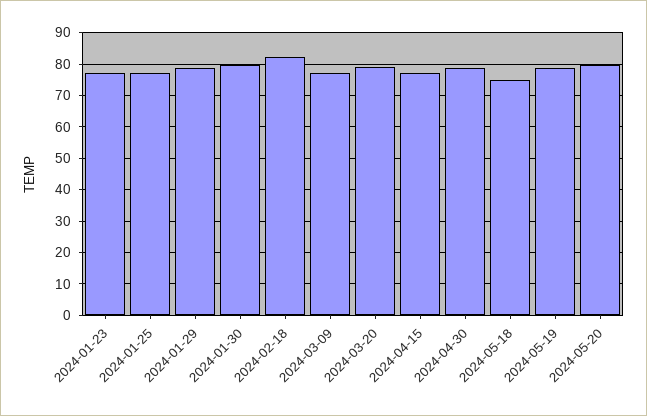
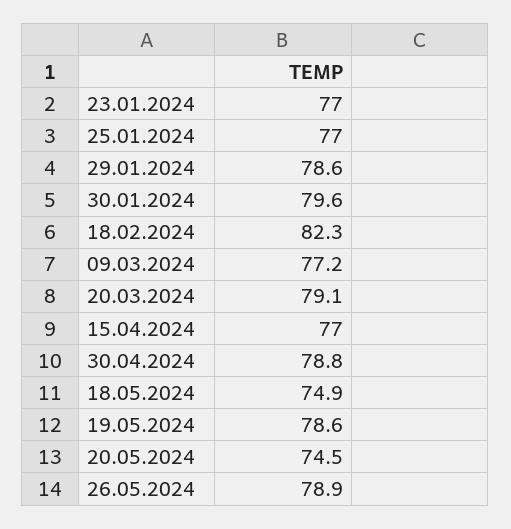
2024-05-20: 80 -> 74.5
26.05.2024: none -> 78.9

